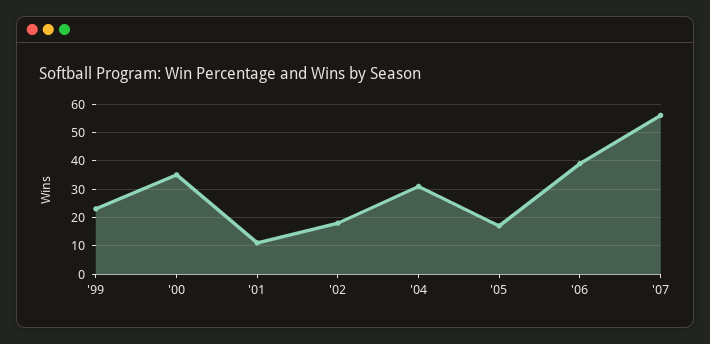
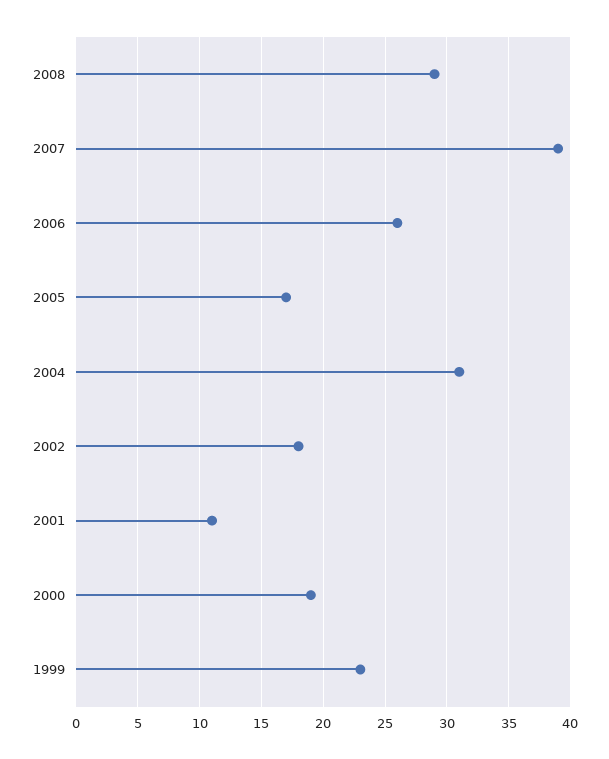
'00: 35 -> 19
'06: 40 -> 26
'07: 55 -> 39
2008: none -> 29

